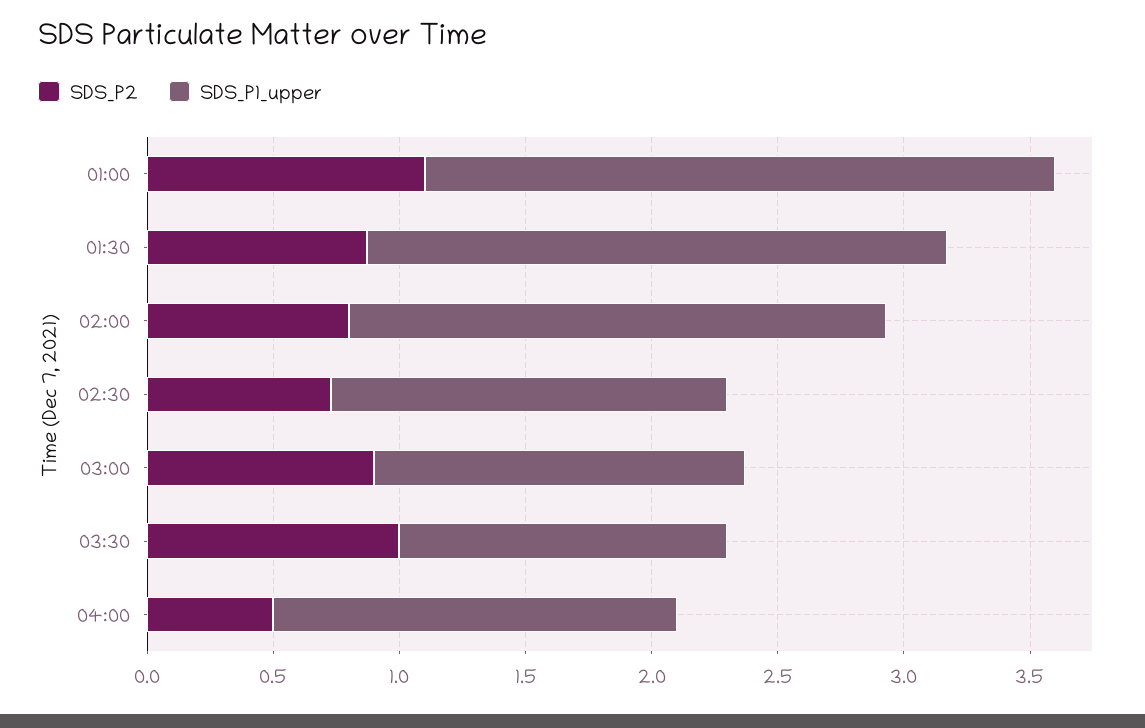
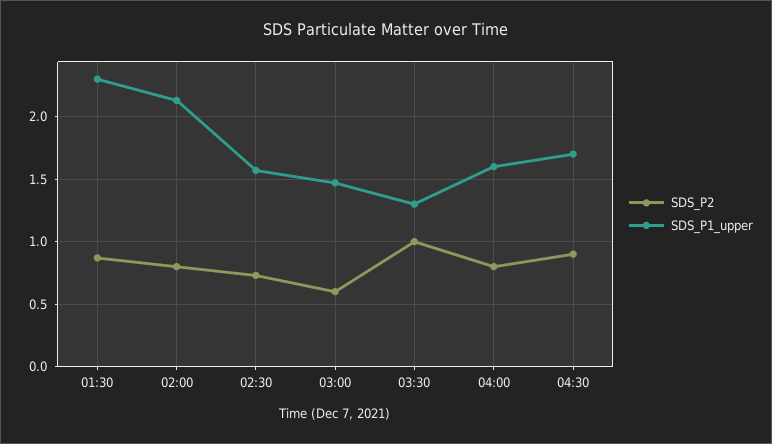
SDS_P2, 01:00: 1.1 -> none
SDS_P1_upper, 01:00: 2.5 -> none
SDS_P2, 03:00: 0.9 -> 0.6
SDS_P2, 04:00: 0.5 -> 0.8
SDS_P2, 04:30: none -> 0.9
SDS_P1_upper, 04:30: none -> 1.7

